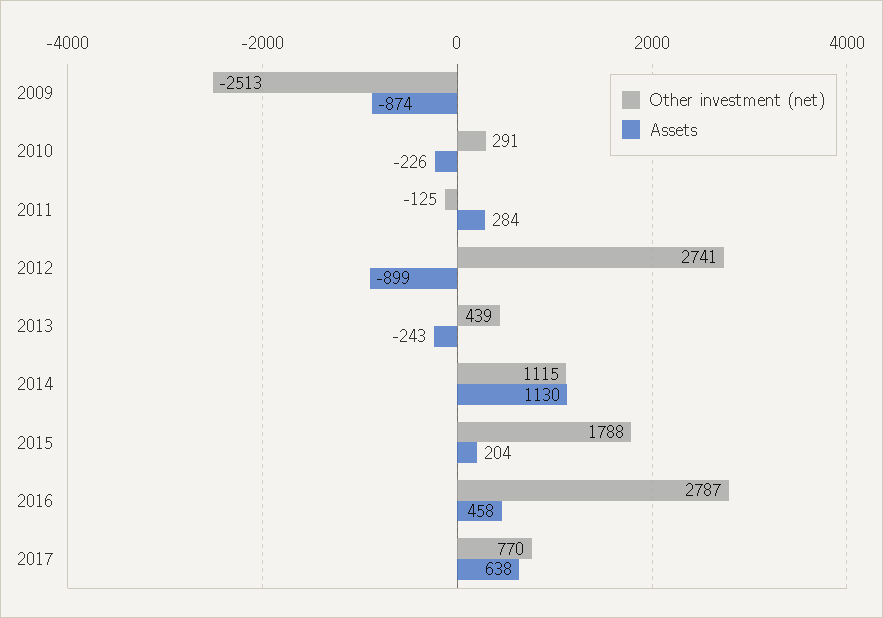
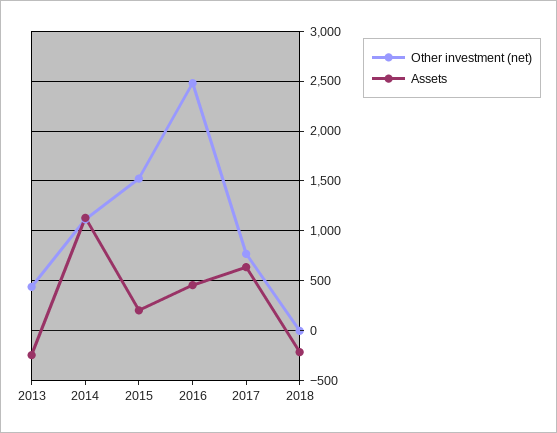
Other investment (net), 2009: -2513 -> none
Assets, 2009: -874 -> none
Other investment (net), 2010: 291 -> none
Assets, 2010: -226 -> none
Other investment (net), 2011: -125 -> none
Assets, 2011: 284 -> none
Other investment (net), 2012: 2741 -> none
Assets, 2012: -899 -> none
Other investment (net), 2015: 1788 -> 1500
Other investment (net), 2016: 2787 -> 2500
Other investment (net), 2018: none -> 0
Assets, 2018: none -> -200

